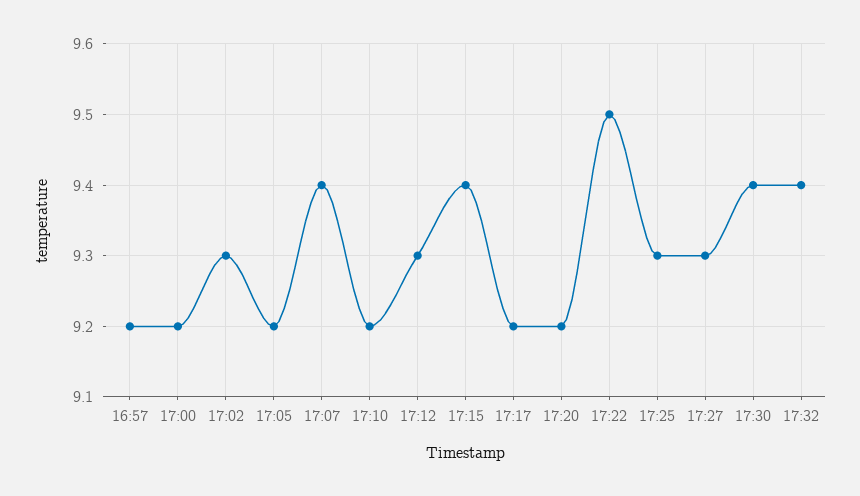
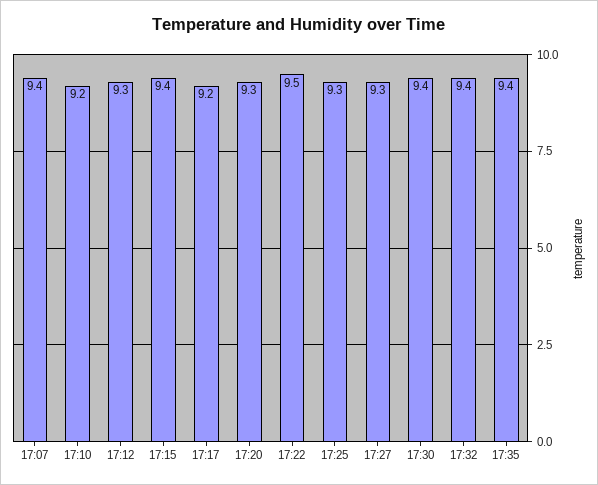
16:57: 9.2 -> none
17:00: 9.2 -> none
17:02: 9.3 -> none
17:05: 9.2 -> none
17:20: 9.2 -> 9.3
17:35: none -> 9.4

